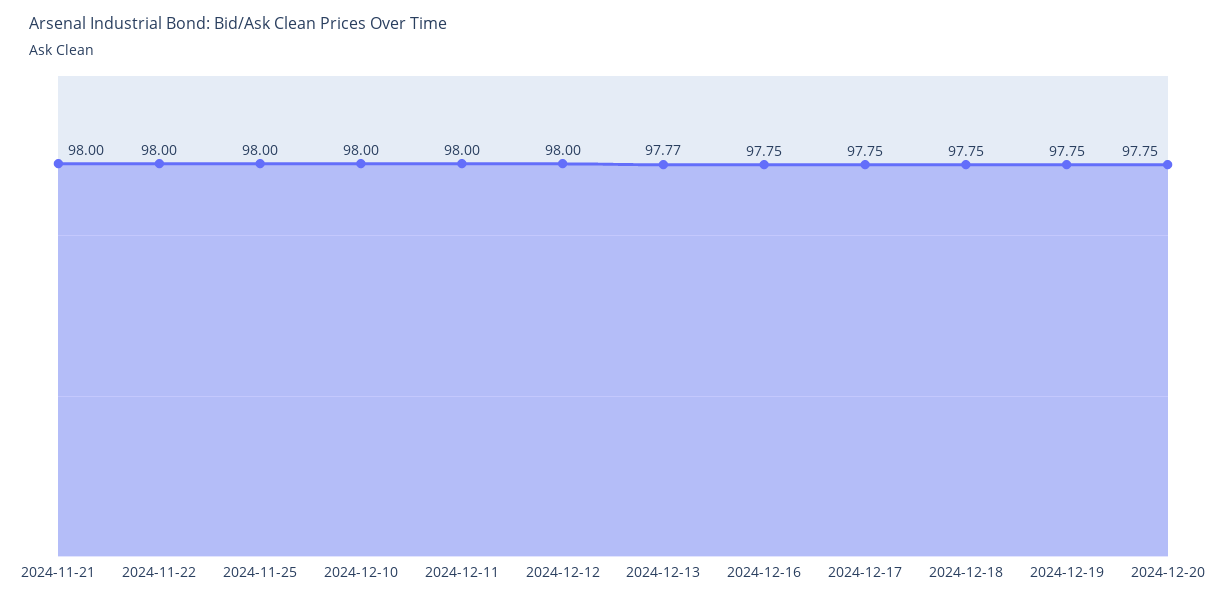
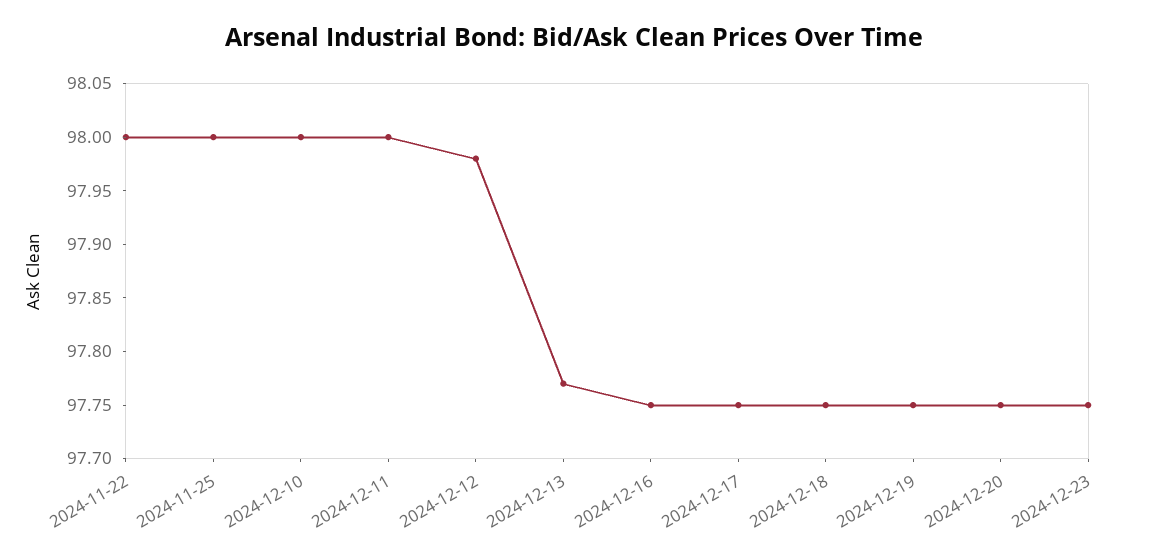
2024-11-21: 98 -> none
2024-12-12: 98 -> 97.98
2024-12-23: none -> 97.75

